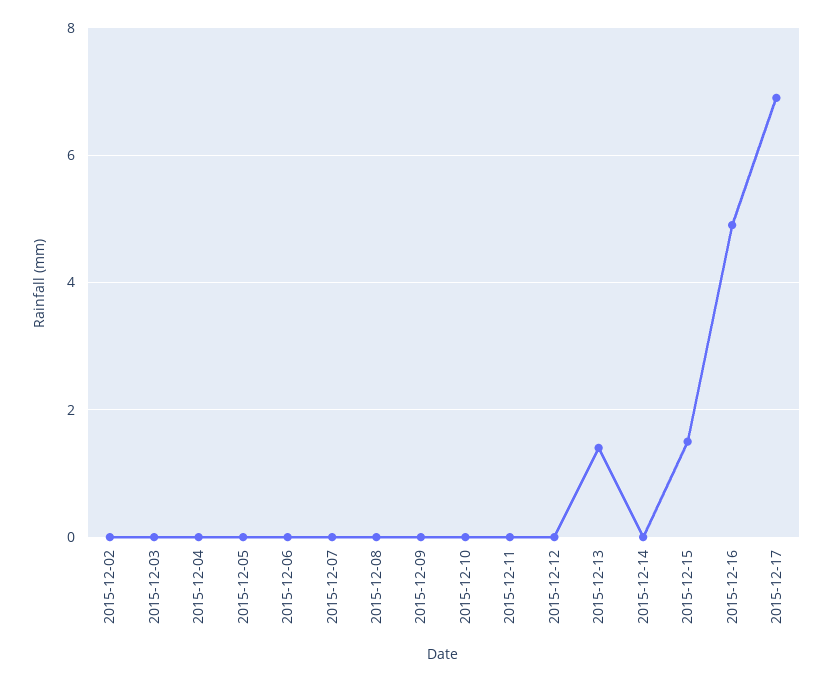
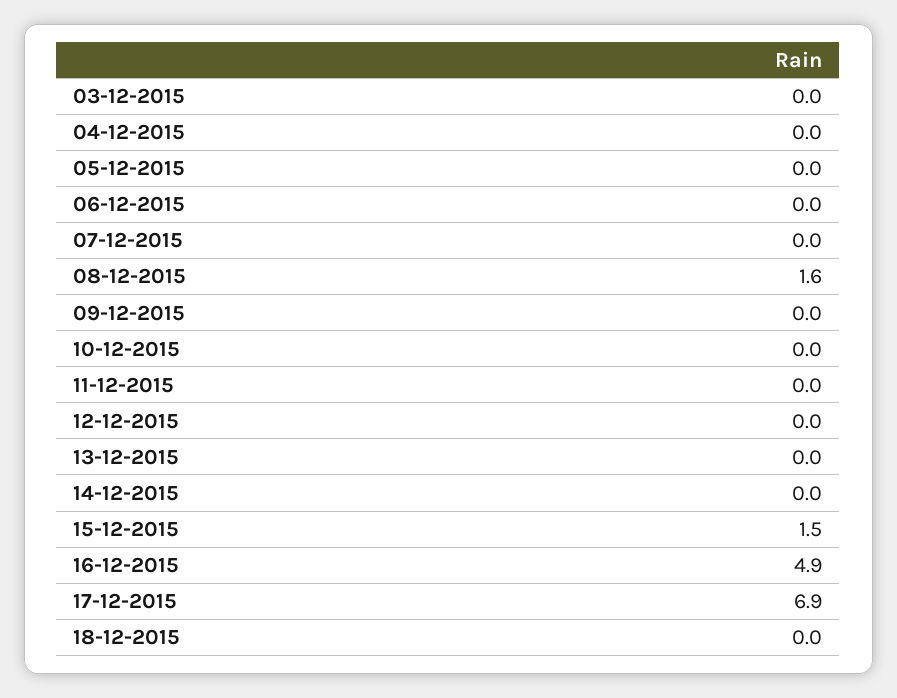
2015-12-02: 0 -> none
2015-12-08: 0 -> 1.6
2015-12-13: 1.5 -> 0
18-12-2015: none -> 0

